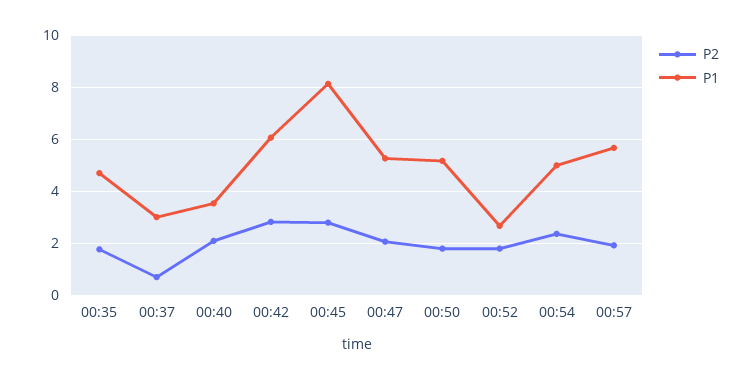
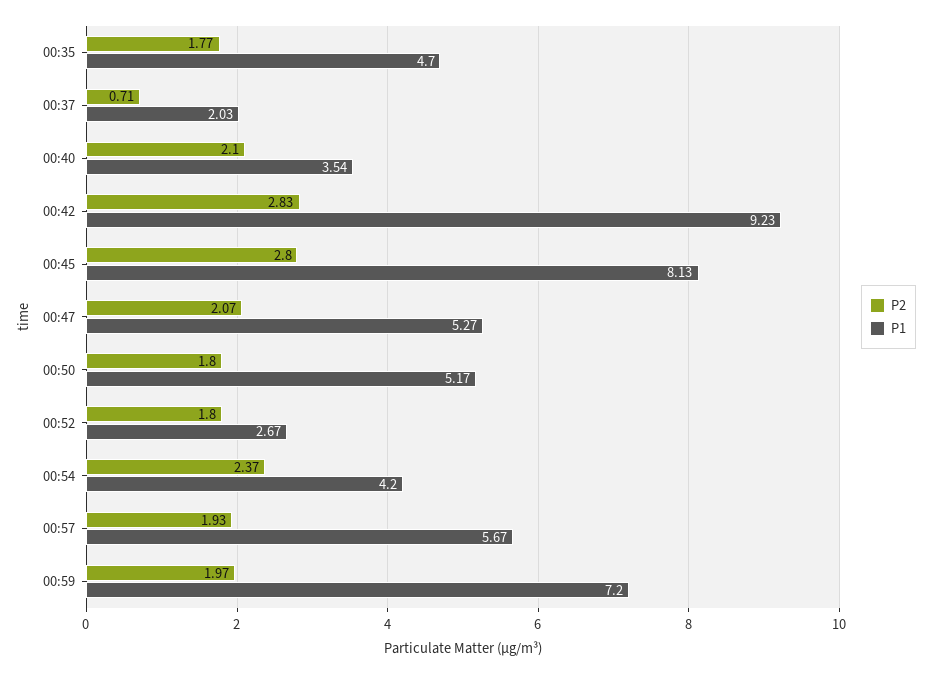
P1, 00:37: 3 -> 2.03
P1, 00:42: 6 -> 9.23
P1, 00:54: 5 -> 4.2
P2, 00:59: none -> 1.97
P1, 00:59: none -> 7.2

